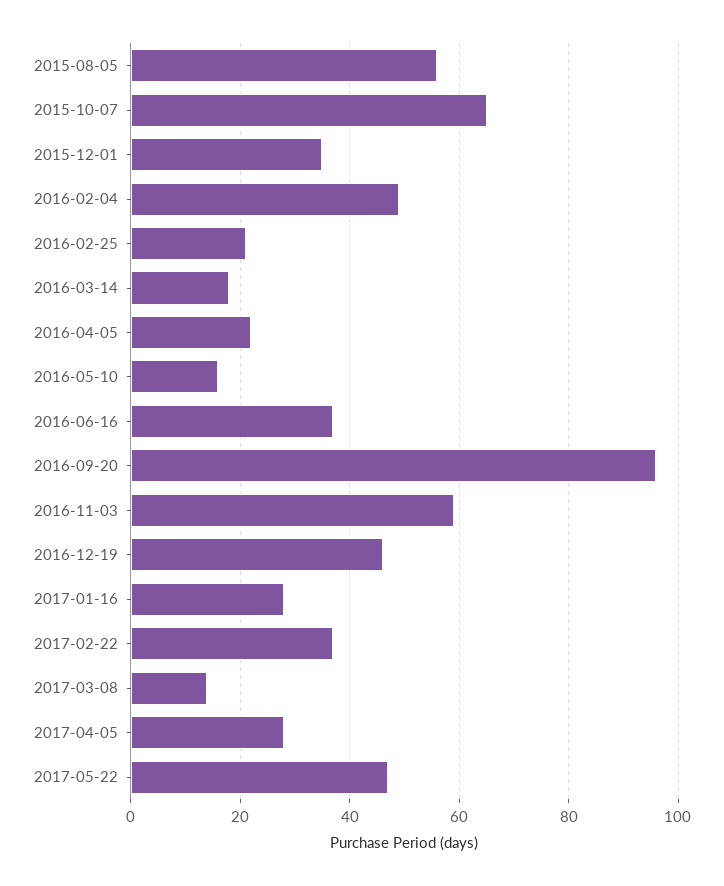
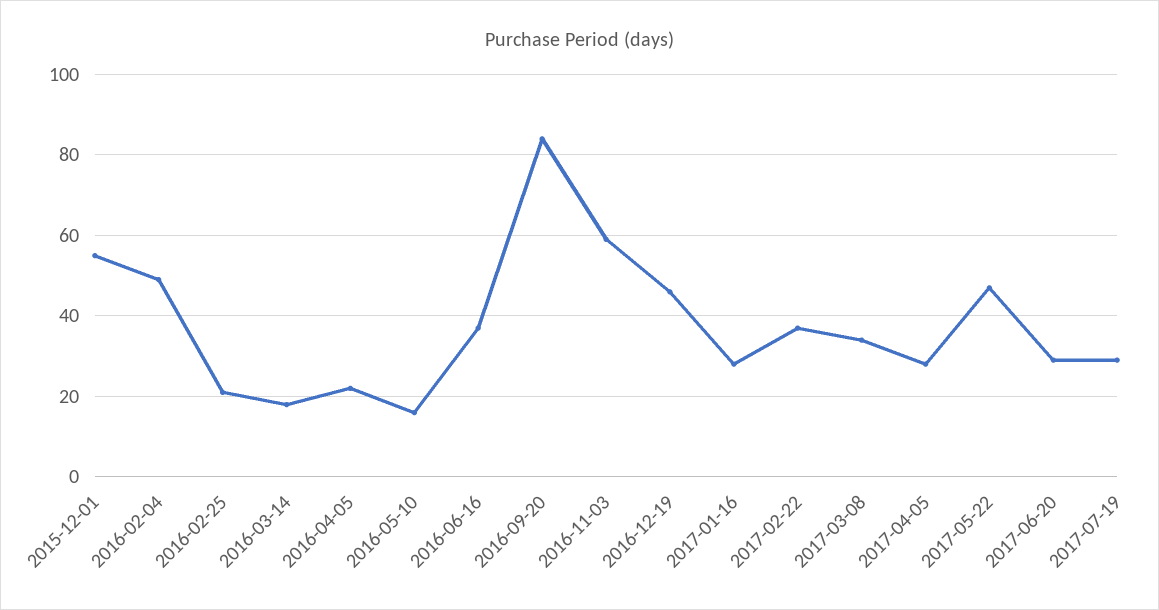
2015-08-05: 55 -> none
2015-10-07: 65 -> none
2015-12-01: 35 -> 55
2016-09-20: 95 -> 85
2017-03-08: 15 -> 35
2017-06-20: none -> 30
2017-07-19: none -> 30

